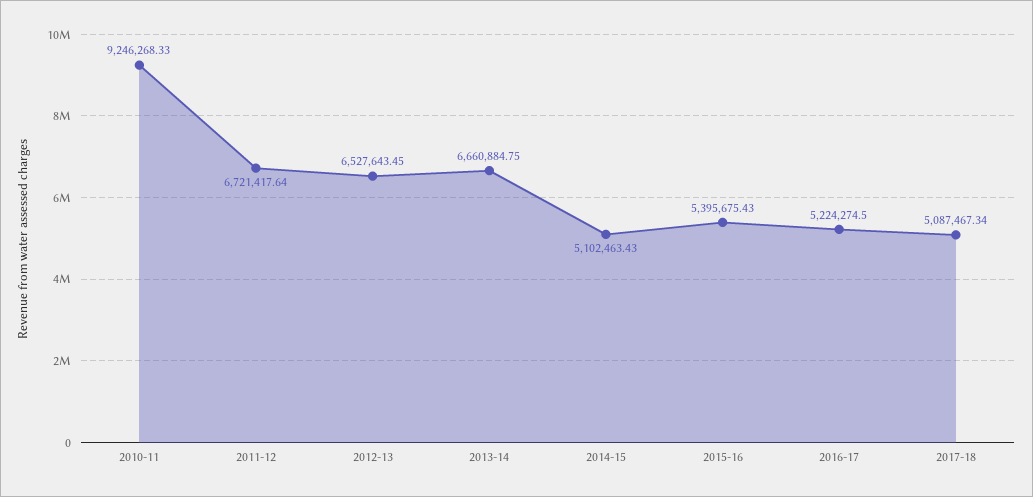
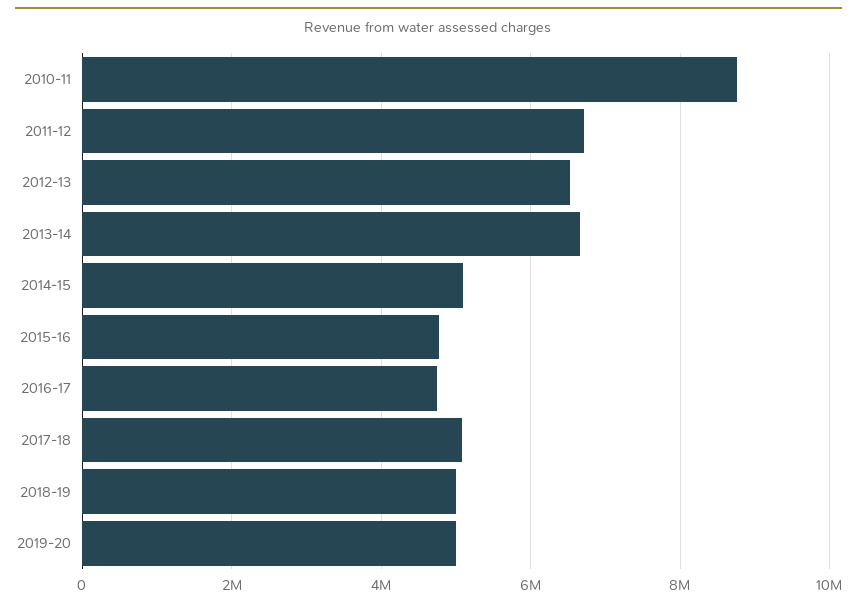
2010-11: 9246268.33 -> 8800000
2015-16: 5395675.43 -> 4800000
2016-17: 5224274.5 -> 4800000
2018-19: none -> 5000000
2019-20: none -> 5000000

